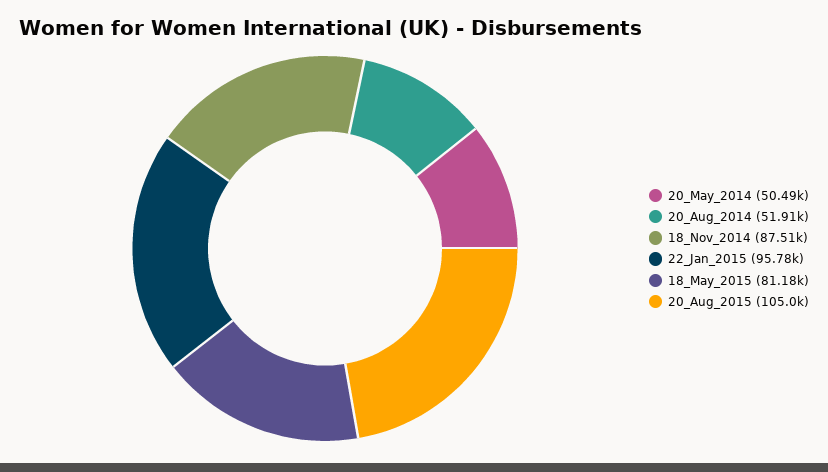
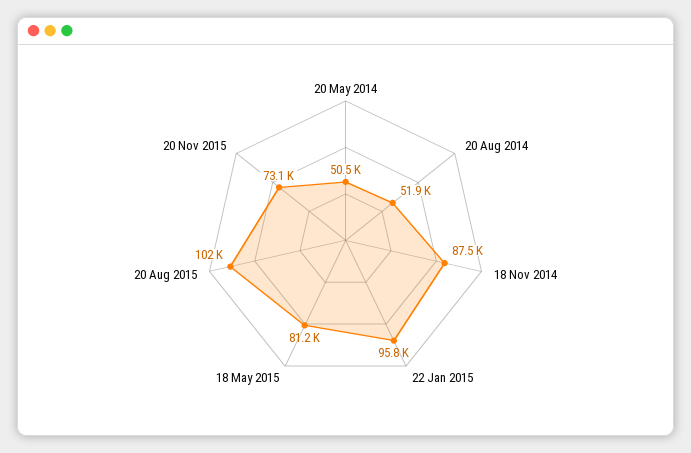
20_Aug_2015: 105000 -> 102000
20 Nov 2015: none -> 73100

